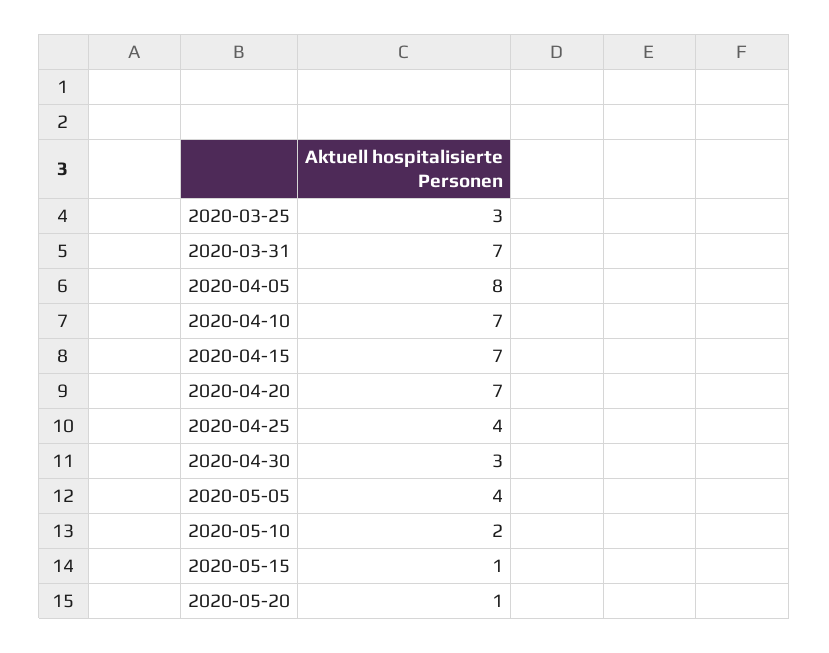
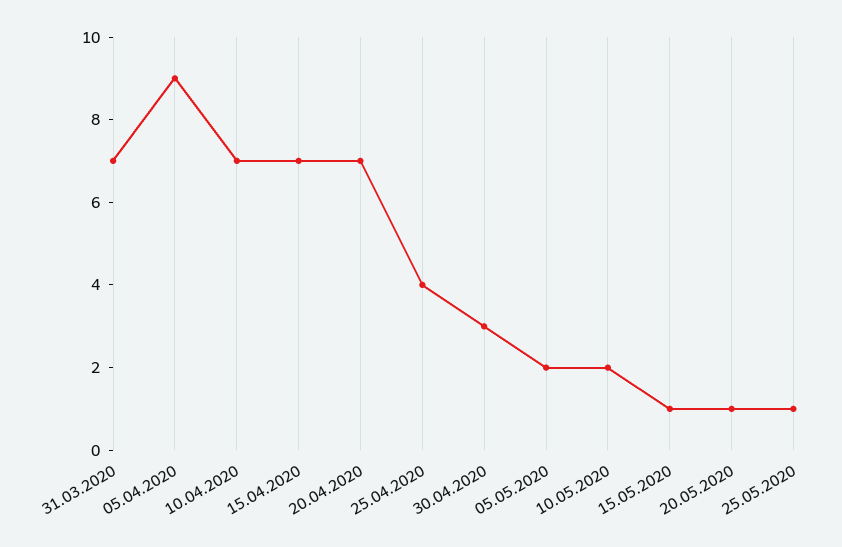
2020-03-25: 3 -> none
2020-04-05: 8 -> 9
2020-05-05: 4 -> 2
25.05.2020: none -> 1

